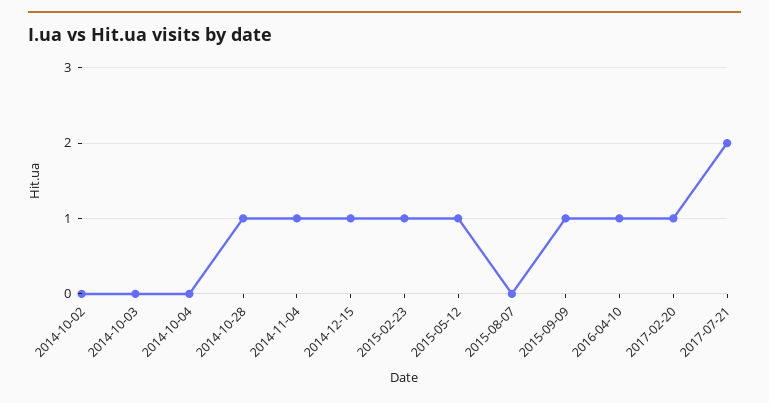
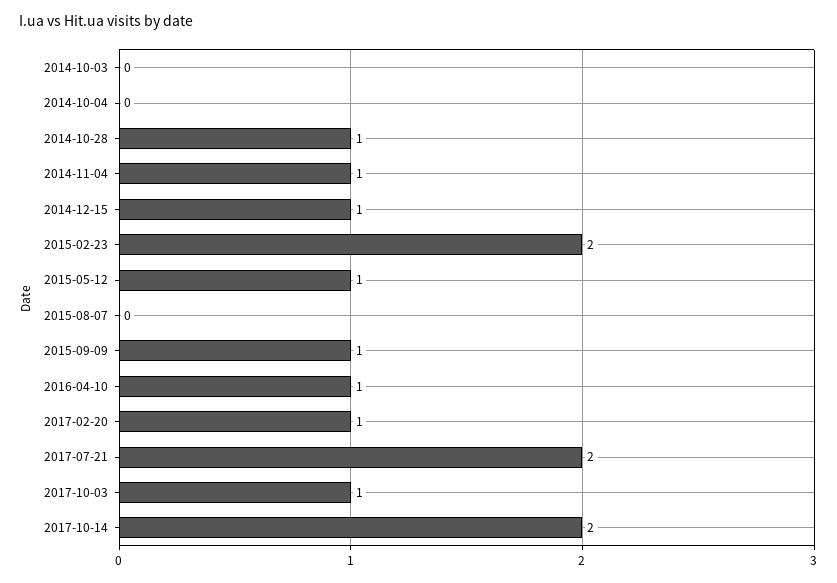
2014-10-02: 0 -> none
2015-02-23: 1 -> 2
2017-10-03: none -> 1
2017-10-14: none -> 2

